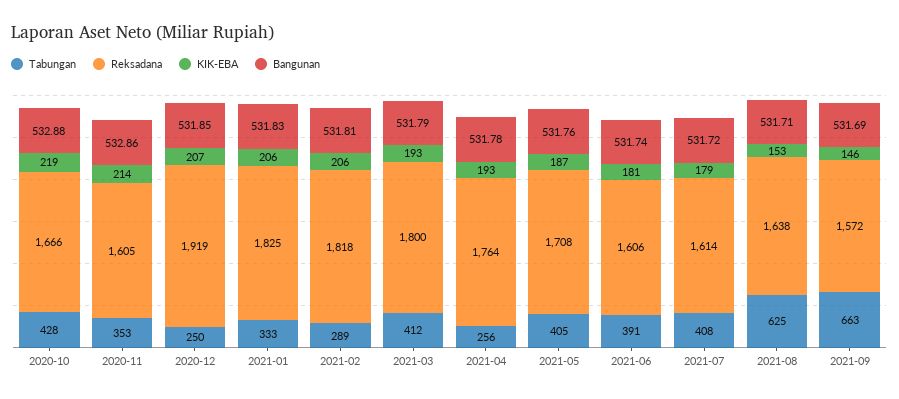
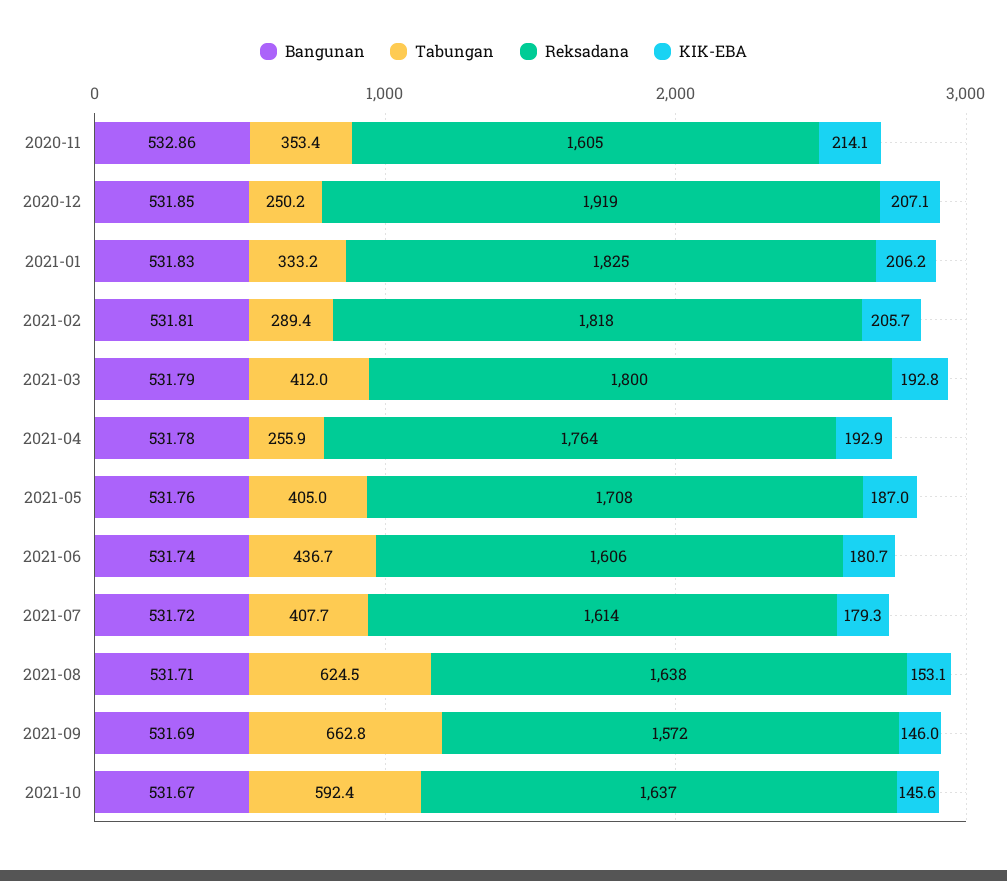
Tabungan, 2020-10: 428 -> none
Reksadana, 2020-10: 1666 -> none
KIK-EBA, 2020-10: 219 -> none
Bangunan, 2020-10: 532.88 -> none
Tabungan, 2021-06: 391 -> 436.7
Bangunan, 2021-10: none -> 531.67
Tabungan, 2021-10: none -> 592.4
Reksadana, 2021-10: none -> 1637
KIK-EBA, 2021-10: none -> 145.6

